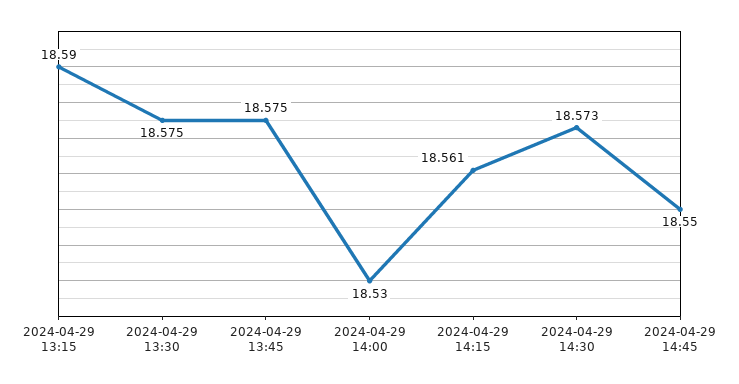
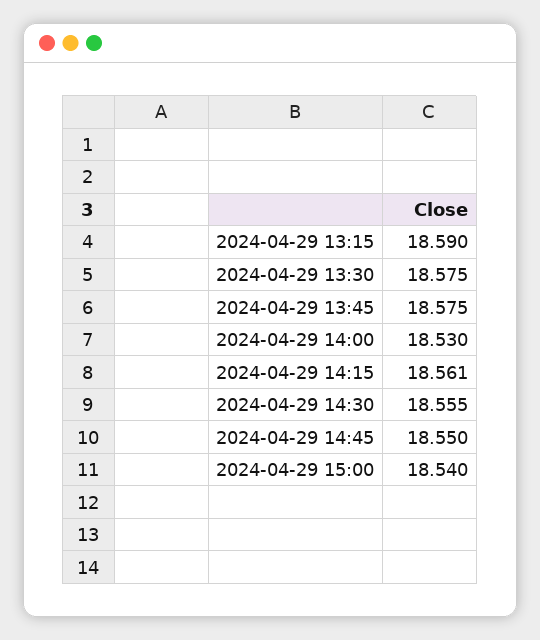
2024-04-29 14:30: 18.573 -> 18.555
2024-04-29 15:00: none -> 18.54

